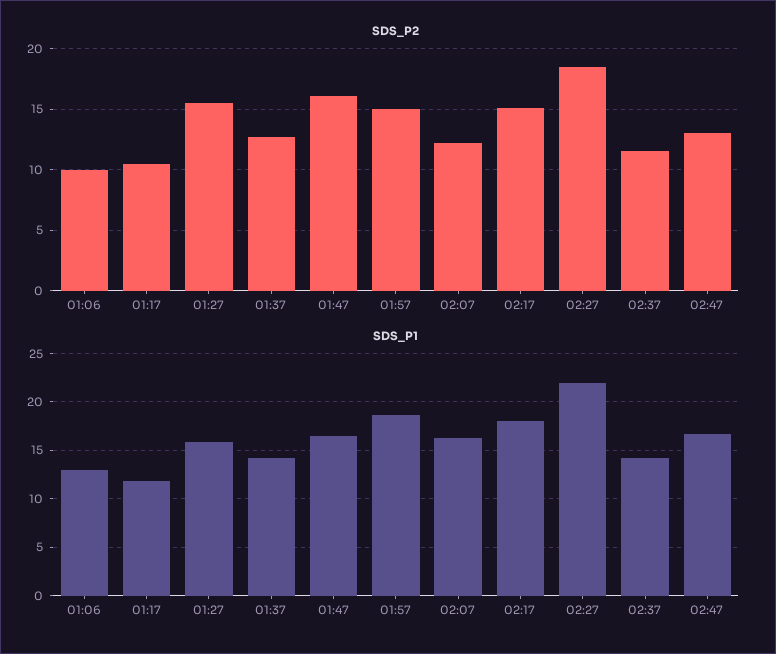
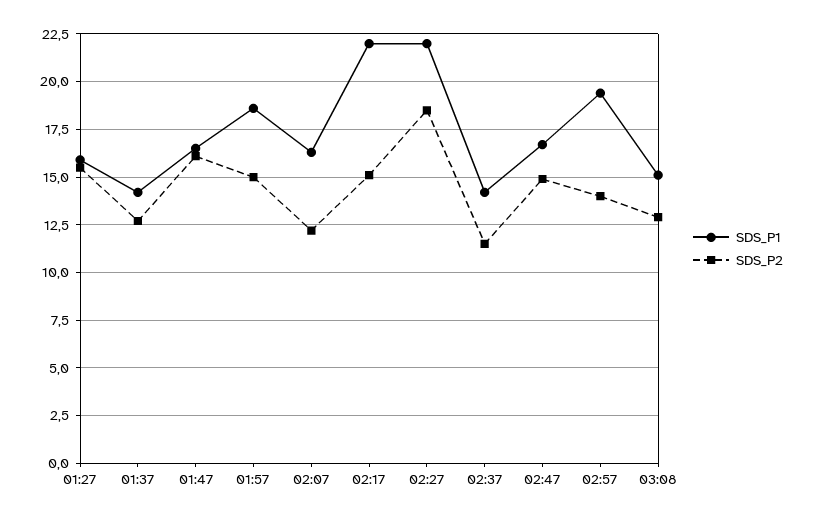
SDS_P2, 01:06: 10 -> none
SDS_P2, 01:17: 10.5 -> none
SDS_P2, 02:47: 13 -> 15
SDS_P1, 01:06: 13 -> none
SDS_P1, 01:17: 12 -> none
SDS_P1, 02:17: 18 -> 22
SDS_P1, 02:57: none -> 19.5
SDS_P2, 02:57: none -> 14
SDS_P1, 03:08: none -> 15
SDS_P2, 03:08: none -> 13

